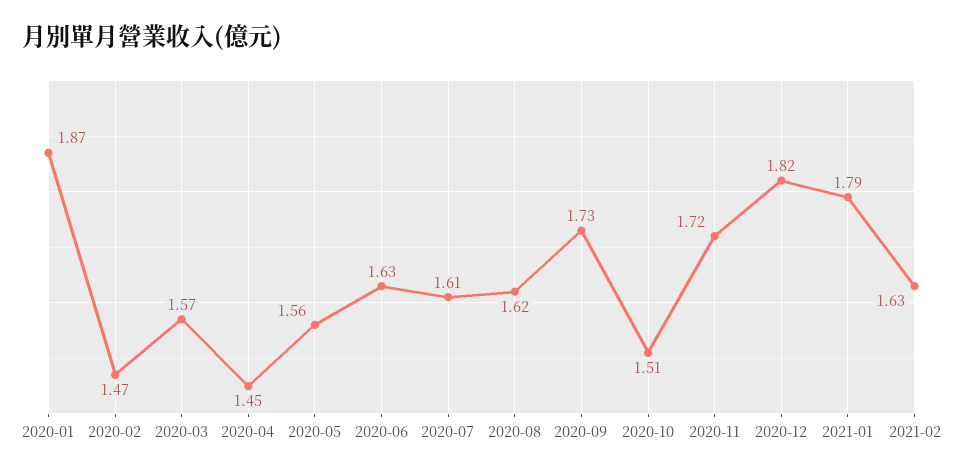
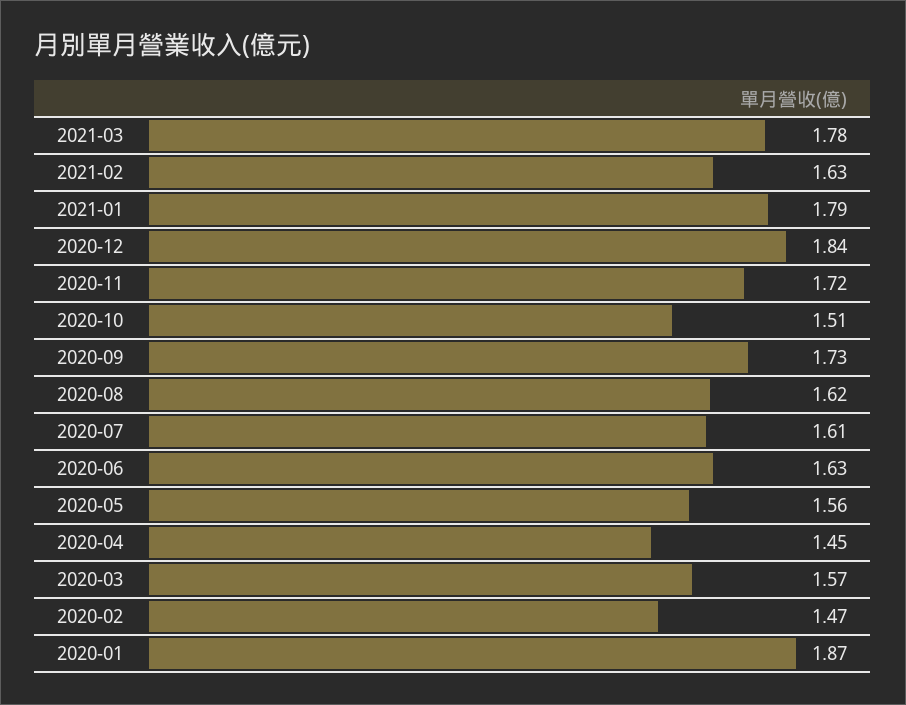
2020-12: 1.82 -> 1.84
2021-03: none -> 1.78

